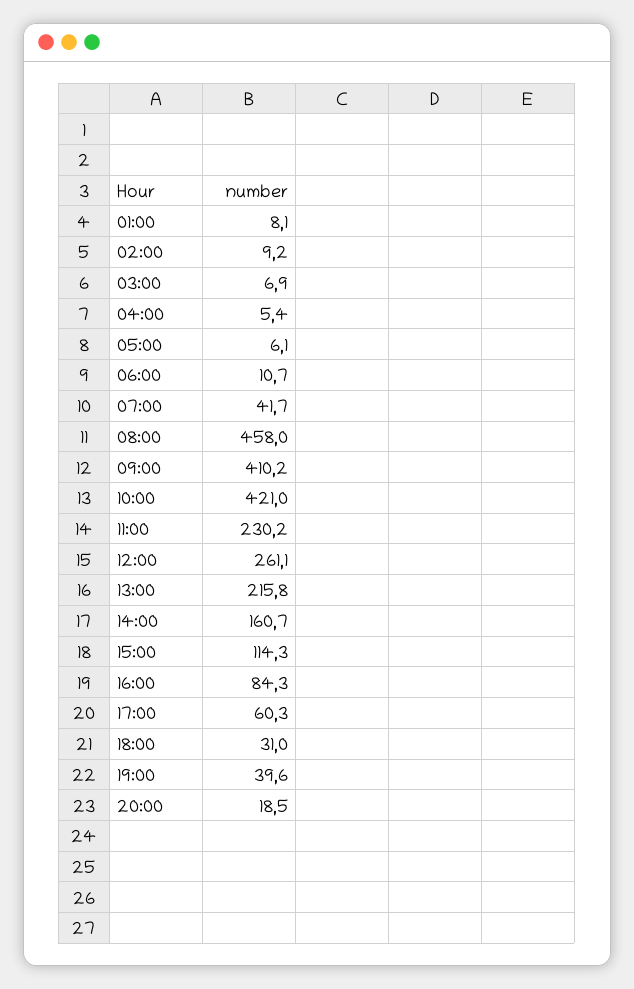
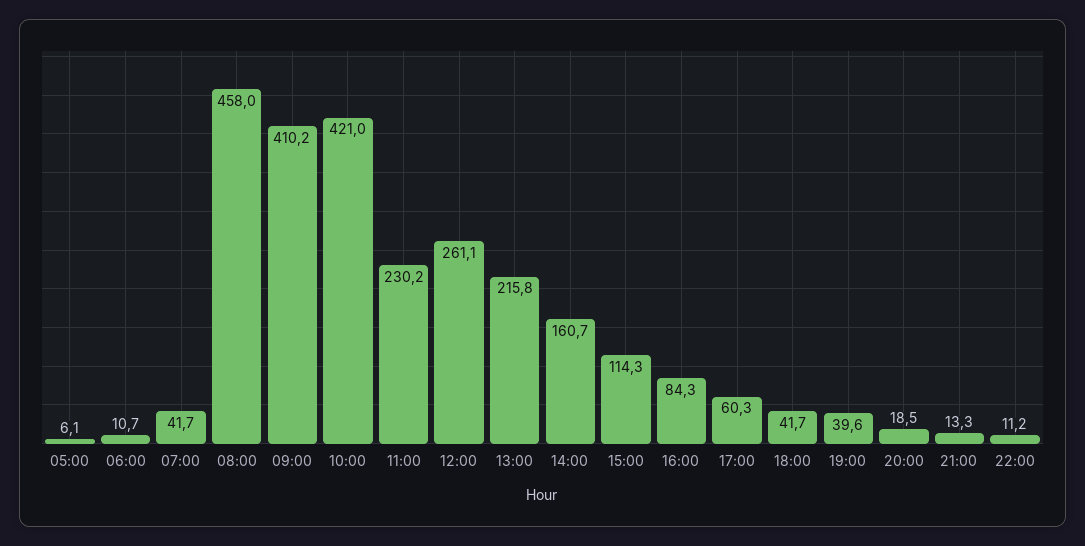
01:00: 8.1 -> none
02:00: 9.2 -> none
03:00: 6.9 -> none
04:00: 5.4 -> none
18:00: 31 -> 41.7
21:00: none -> 13.3
22:00: none -> 11.2

